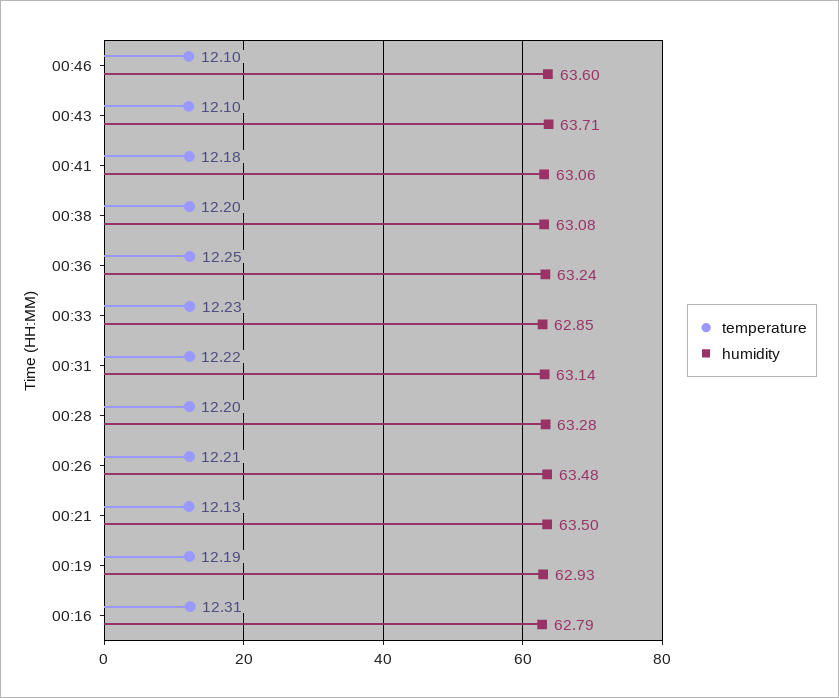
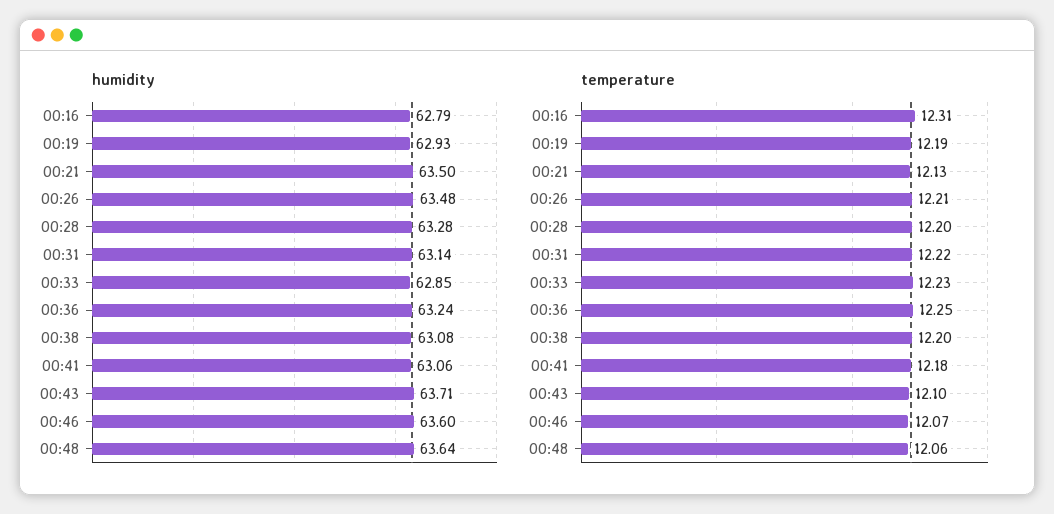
temperature, 00:46: 12.1 -> 12.07
humidity, 00:48: none -> 63.64
temperature, 00:48: none -> 12.06

